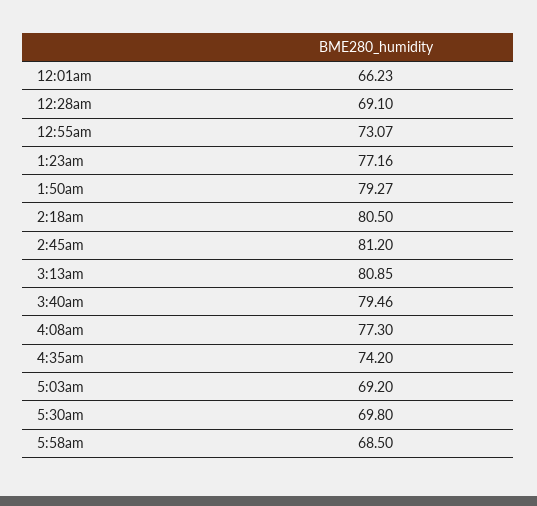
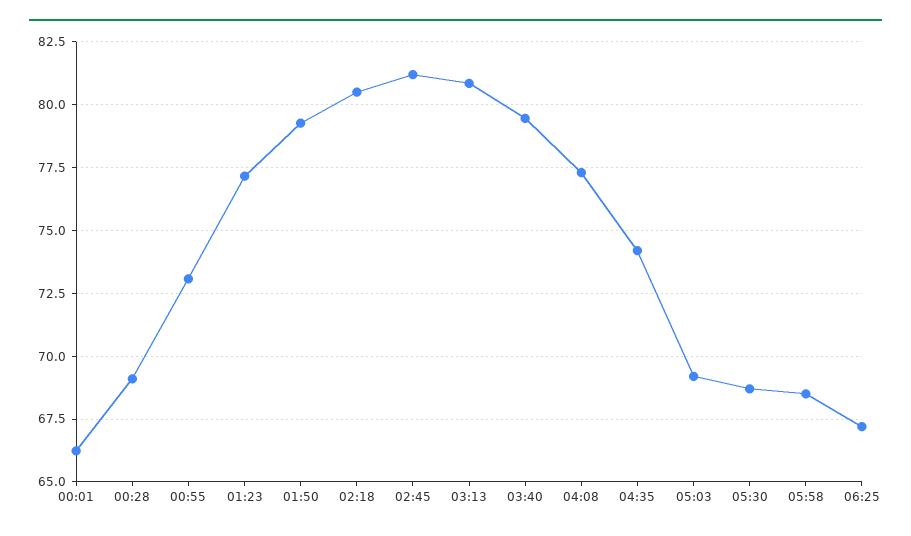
5:30am: 69.8 -> 68.75
06:25: none -> 67.25

